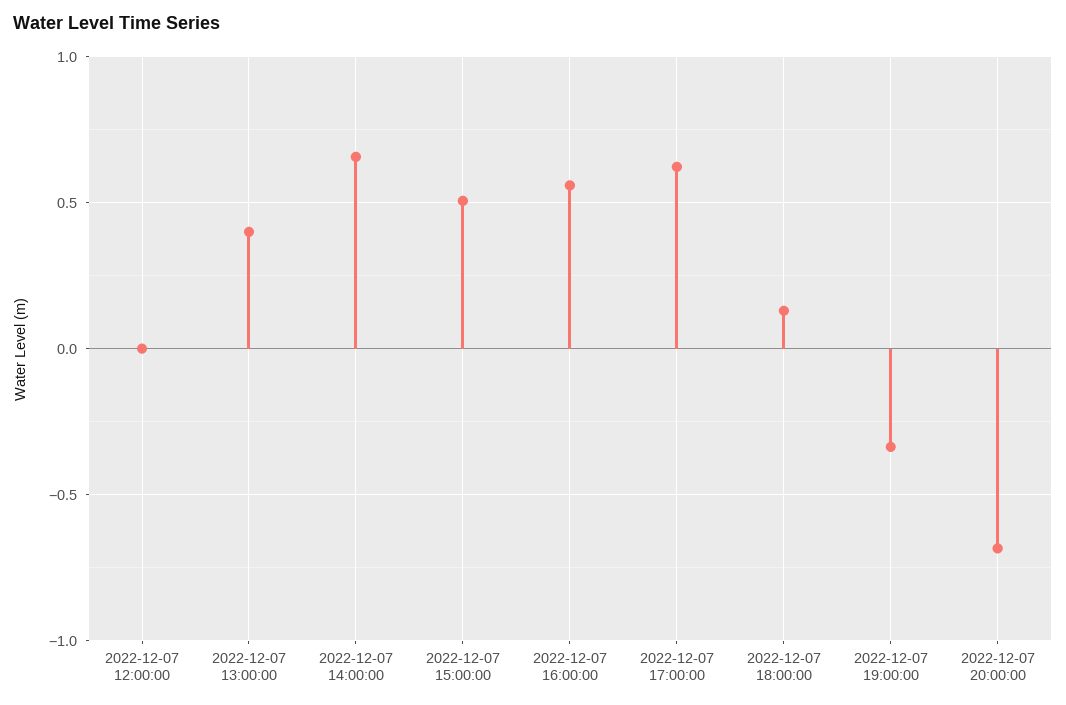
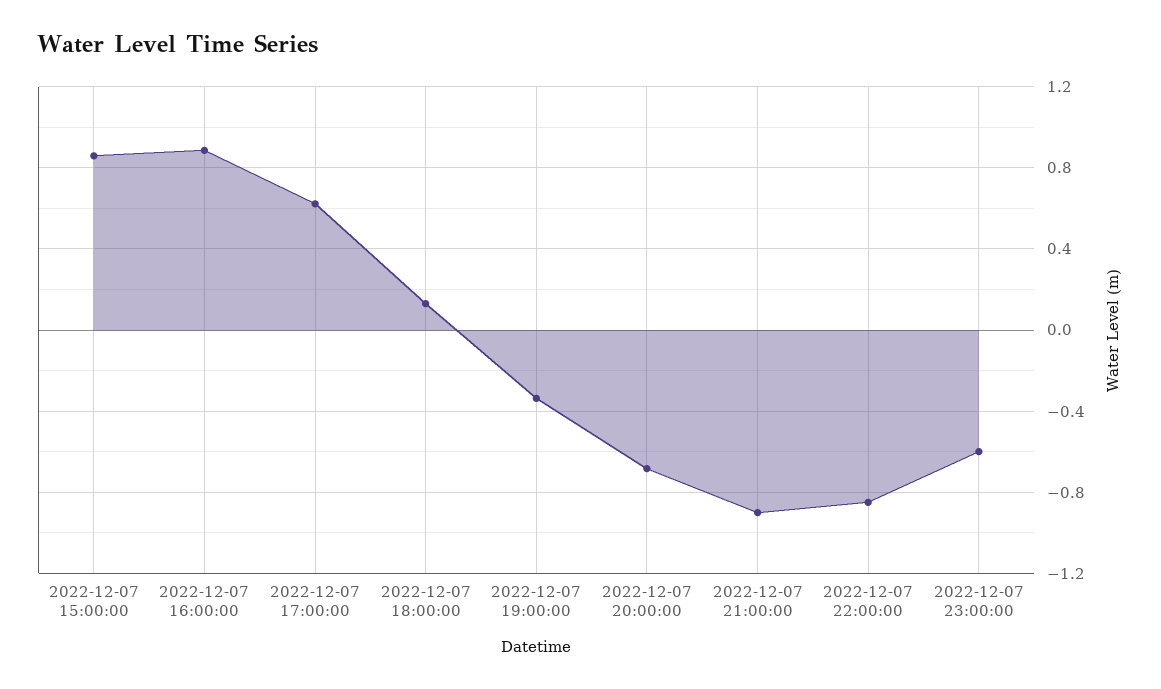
2022-12-07 12:00:00: 0 -> none
2022-12-07 13:00:00: 0.4 -> none
2022-12-07 14:00:00: 0.65 -> none
2022-12-07 15:00:00: 0.5 -> 0.85
2022-12-07 16:00:00: 0.55 -> 0.9
2022-12-07 21:00:00: none -> -0.9
2022-12-07 22:00:00: none -> -0.85
2022-12-07 23:00:00: none -> -0.6

